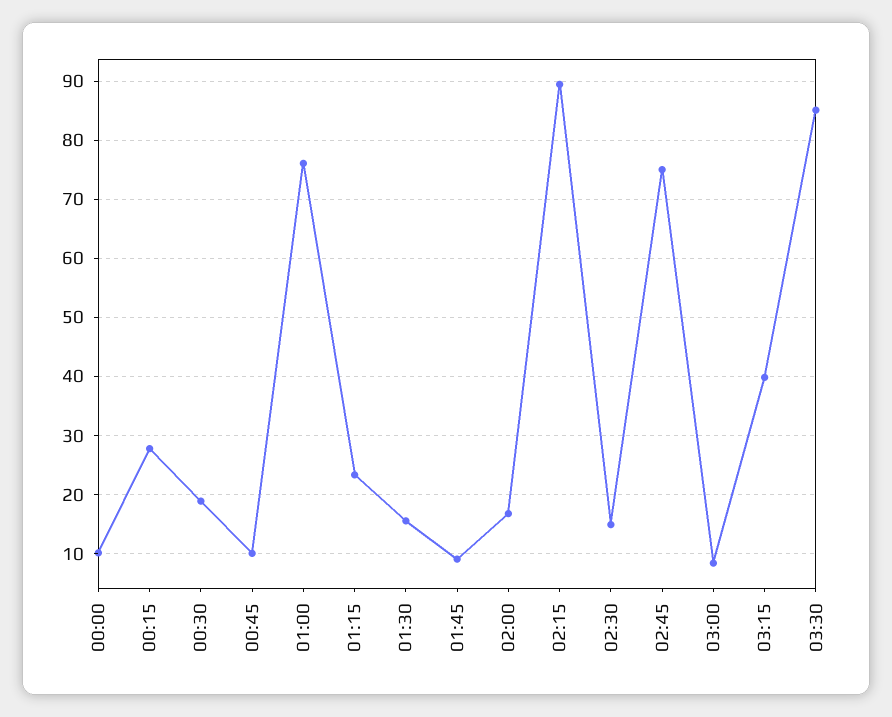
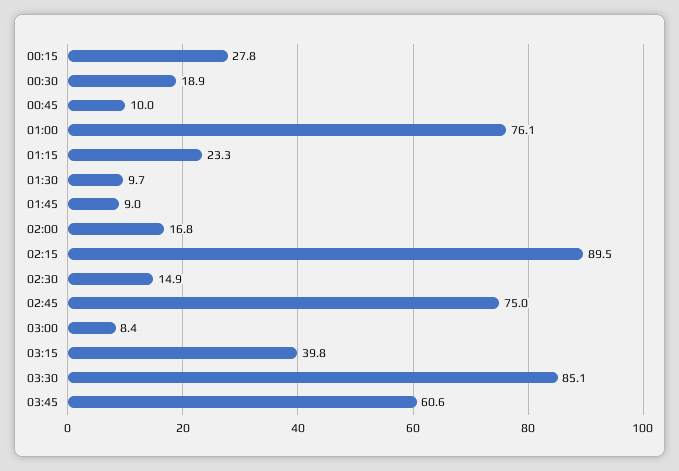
00:00: 10 -> none
01:30: 16 -> 9.7
03:45: none -> 60.6

